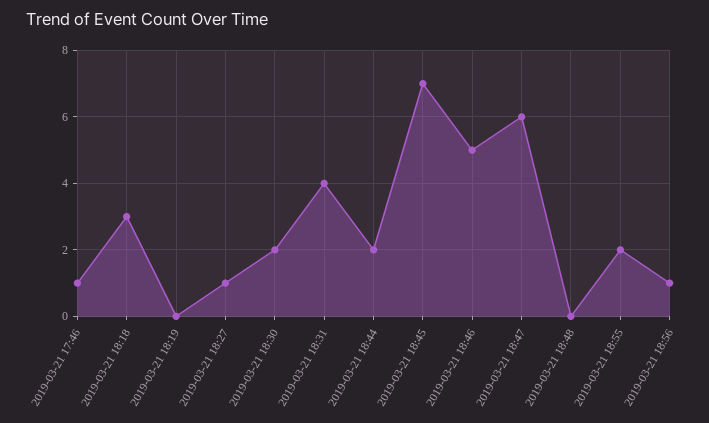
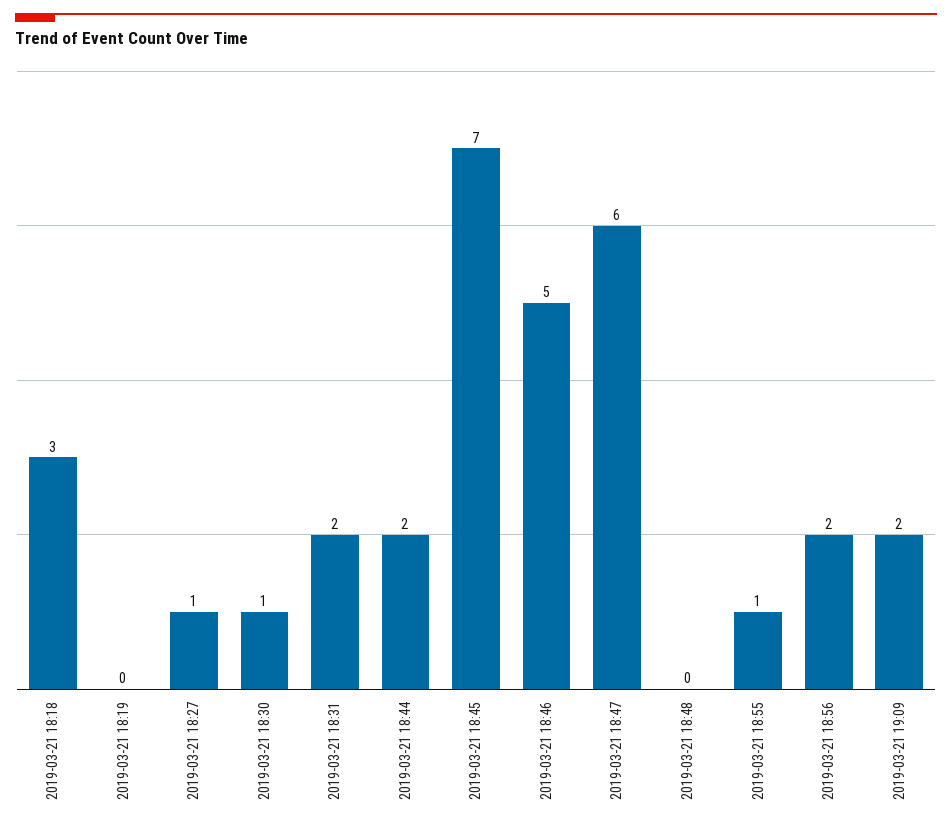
2019-03-21 17:46: 1 -> none
2019-03-21 18:30: 2 -> 1
2019-03-21 18:31: 4 -> 2
2019-03-21 18:55: 2 -> 1
2019-03-21 18:56: 1 -> 2
2019-03-21 19:09: none -> 2

